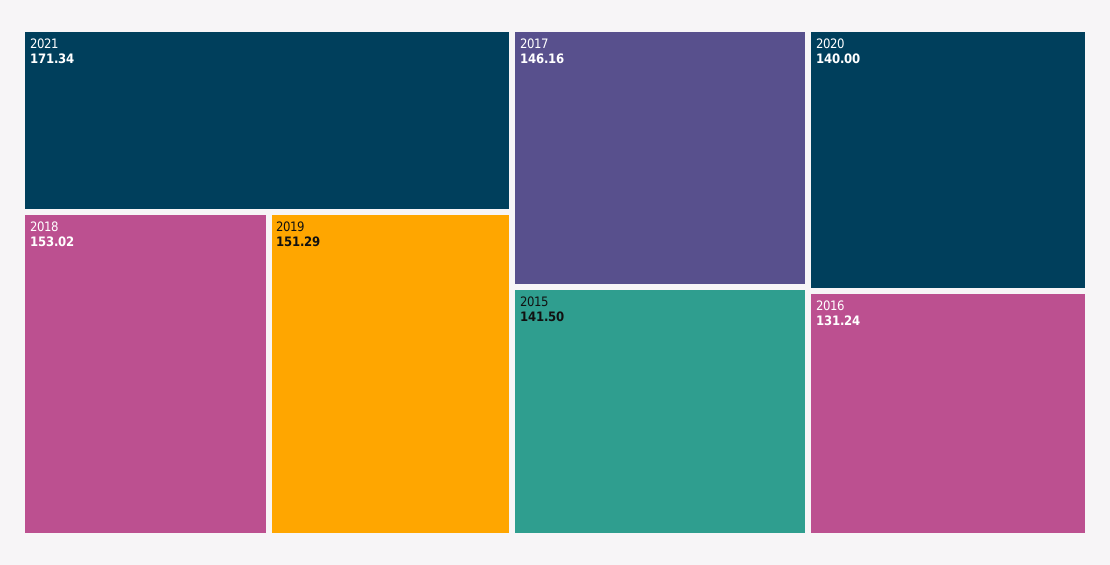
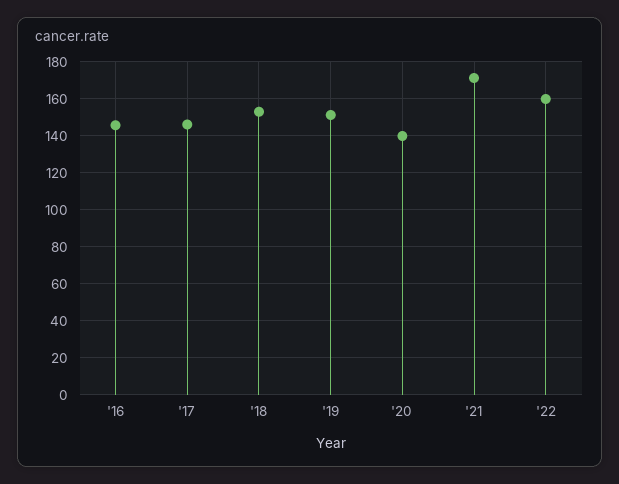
2015: 141.5 -> none
2016: 131.24 -> 145
'22: none -> 160

